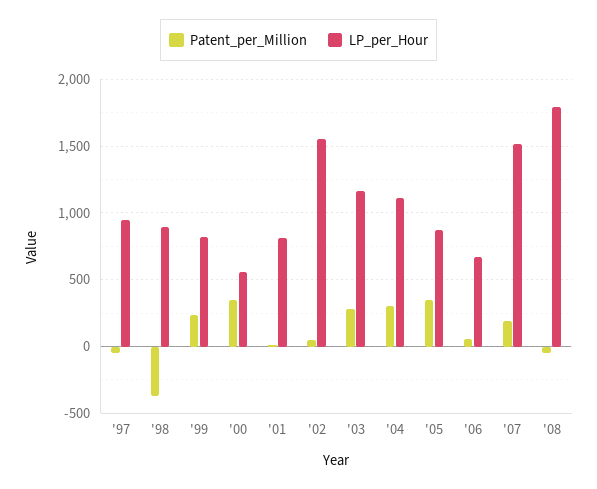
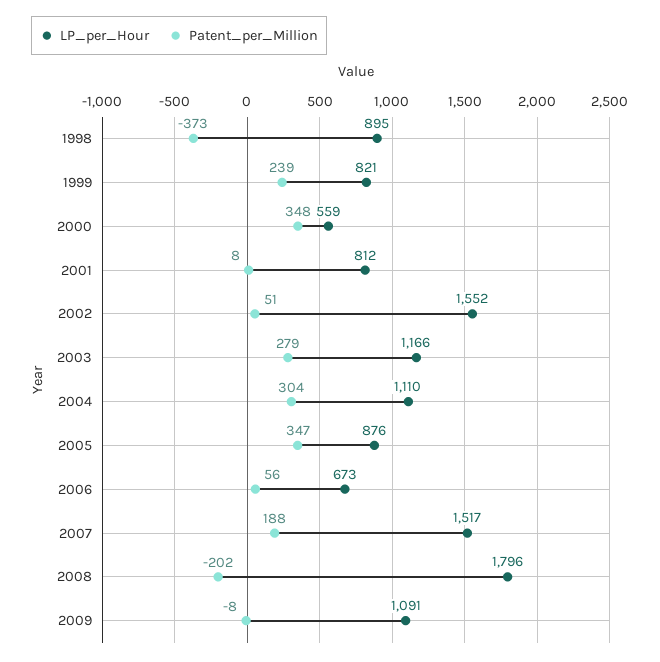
Patent_per_Million, '97: -50 -> none
LP_per_Hour, '97: 950 -> none
Patent_per_Million, '08: -50 -> -202
LP_per_Hour, 2009: none -> 1091
Patent_per_Million, 2009: none -> -8

